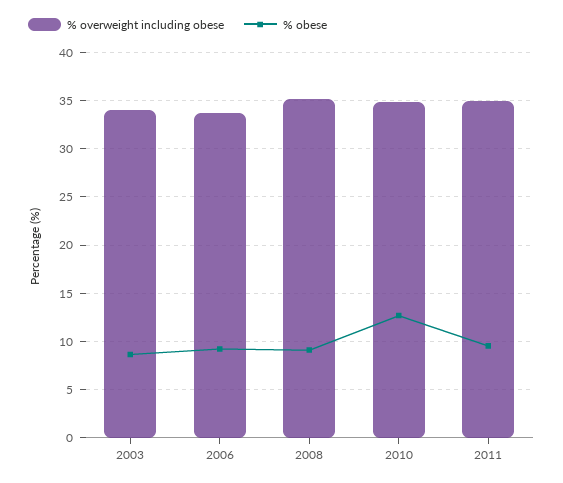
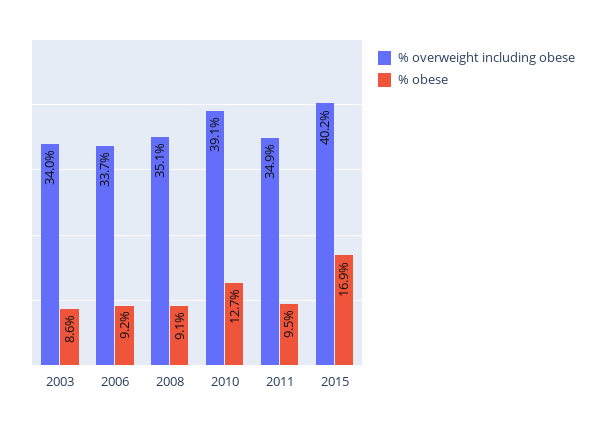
% overweight including obese, 2010: 35 -> 39.1
% overweight including obese, 2015: none -> 40.2
% obese, 2015: none -> 16.9

